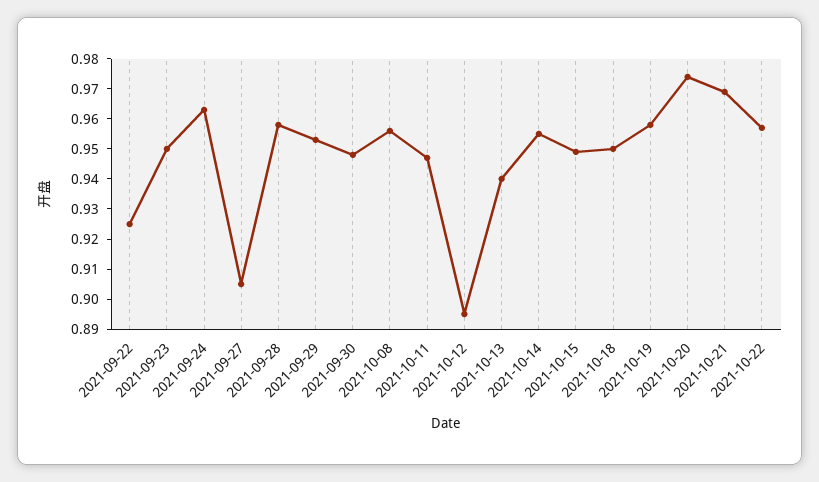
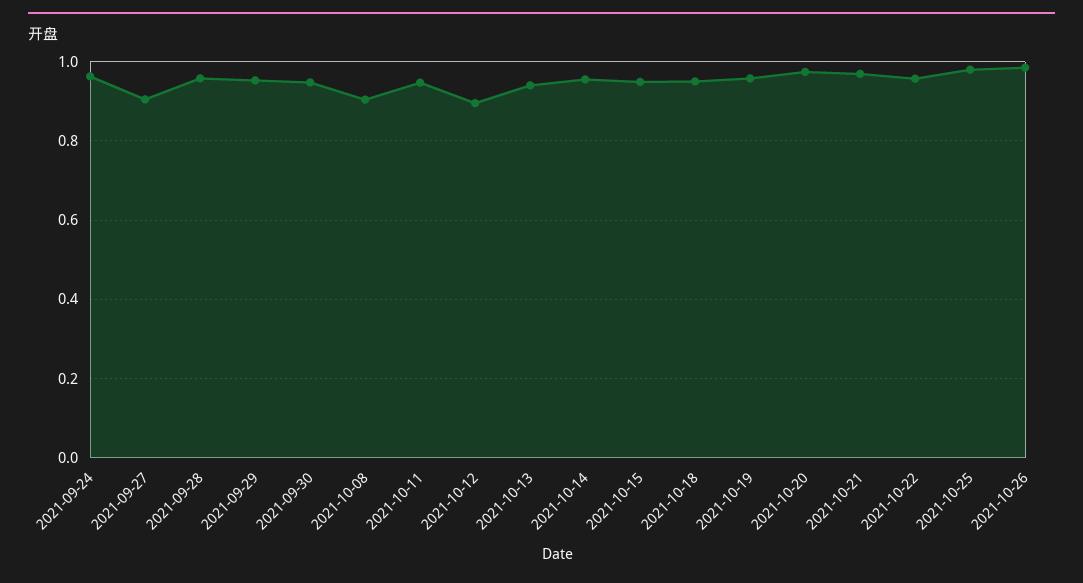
2021-09-22: 0.925 -> none
2021-09-23: 0.95 -> none
2021-10-08: 0.955 -> 0.9
2021-10-25: none -> 0.98
2021-10-26: none -> 0.98

